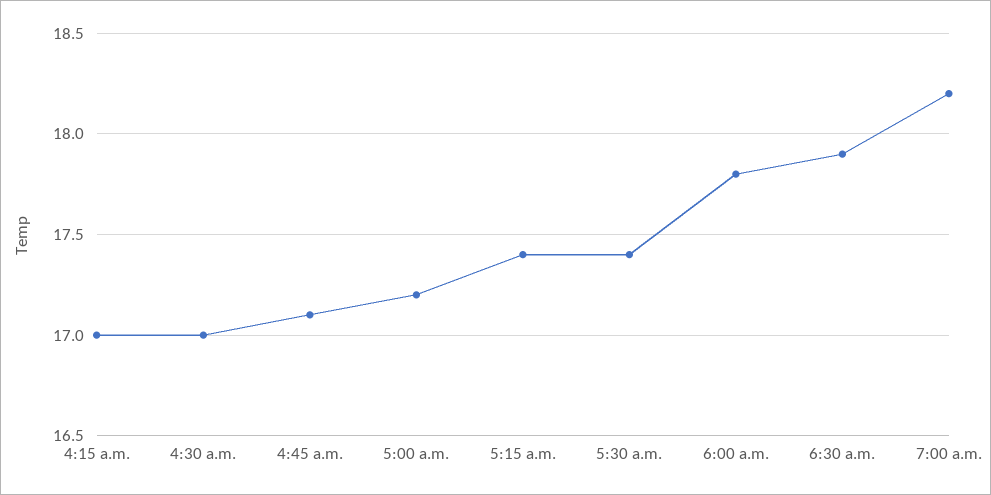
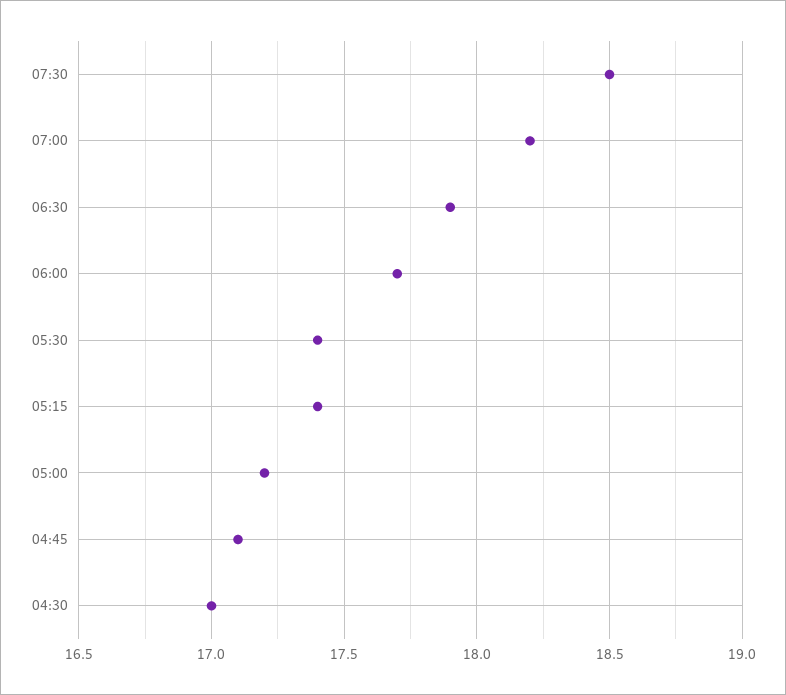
4:15 a.m.: 17 -> none
6:00 a.m.: 17.8 -> 17.7
07:30: none -> 18.5

